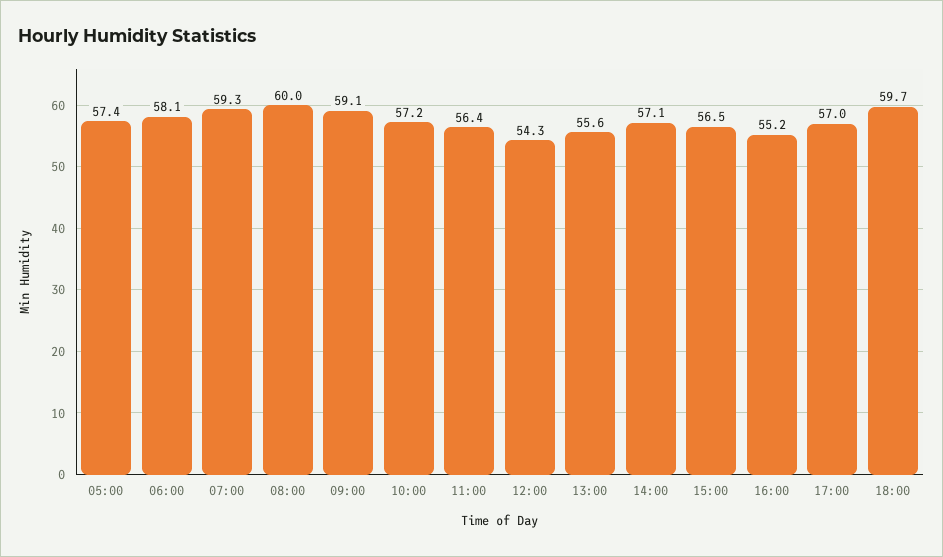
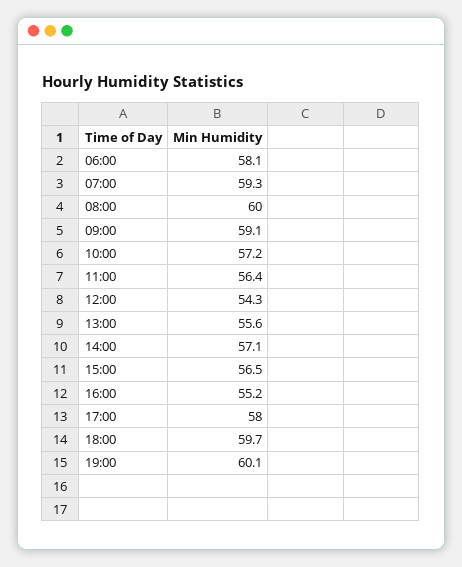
05:00: 57.4 -> none
17:00: 57 -> 58
19:00: none -> 60.1

